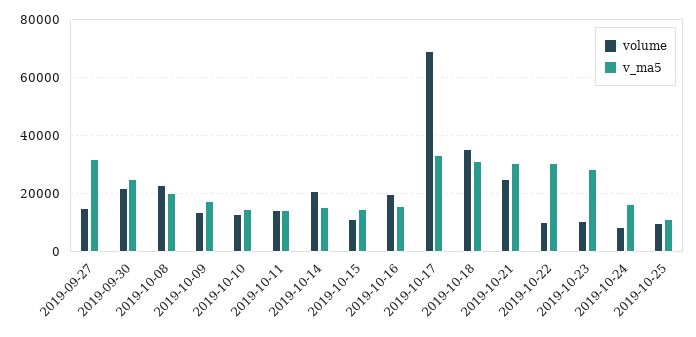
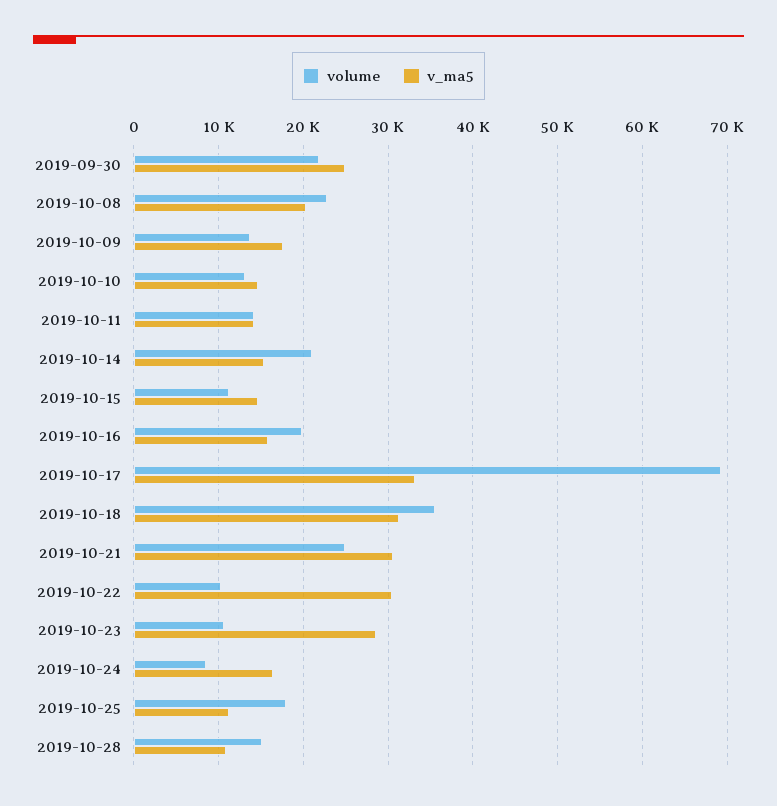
volume, 2019-09-27: 15000 -> none
v_ma5, 2019-09-27: 32500 -> none
volume, 2019-10-25: 10000 -> 18000
volume, 2019-10-28: none -> 15000
v_ma5, 2019-10-28: none -> 11000

